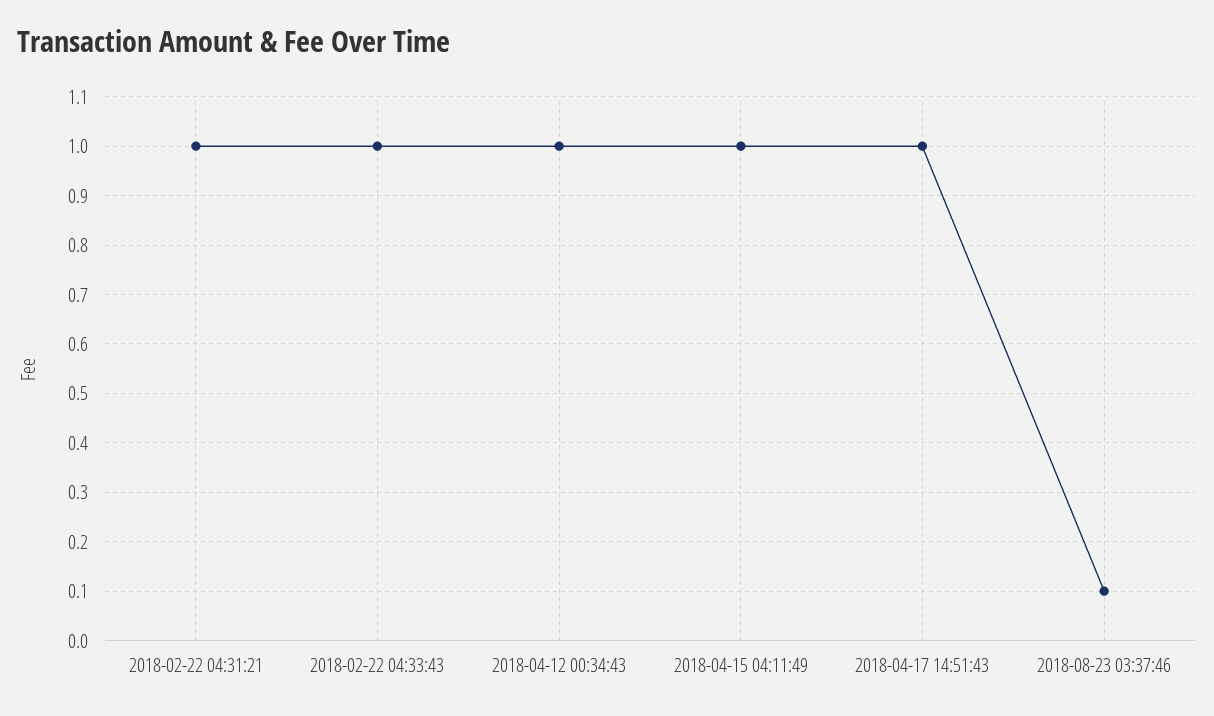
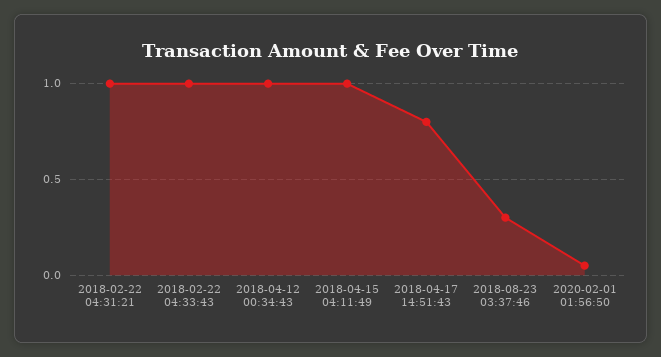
2018-04-17 14:51:43: 1 -> 0.8
2018-08-23 03:37:46: 0.1 -> 0.3
2020-02-01 01:56:50: none -> 0.05

